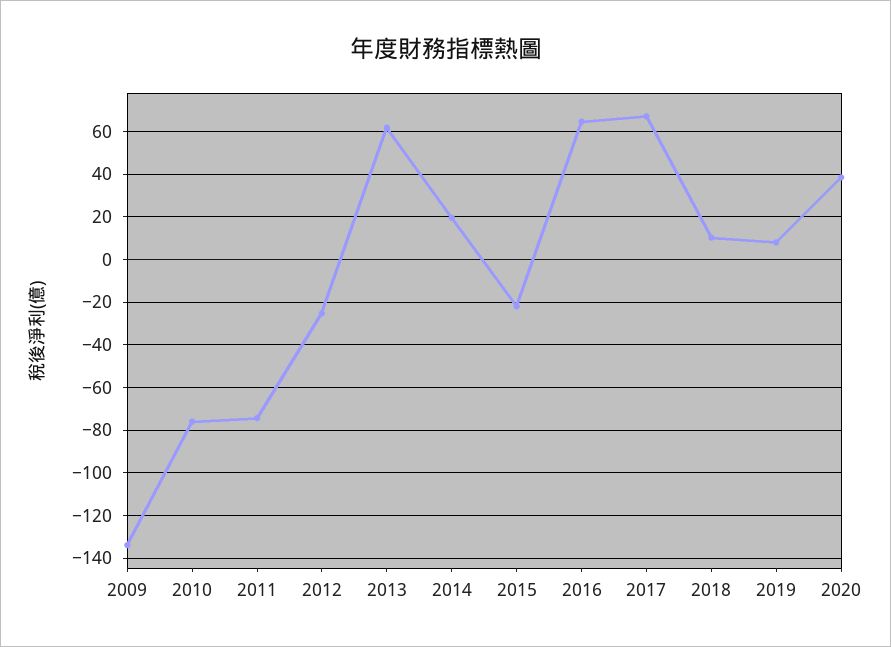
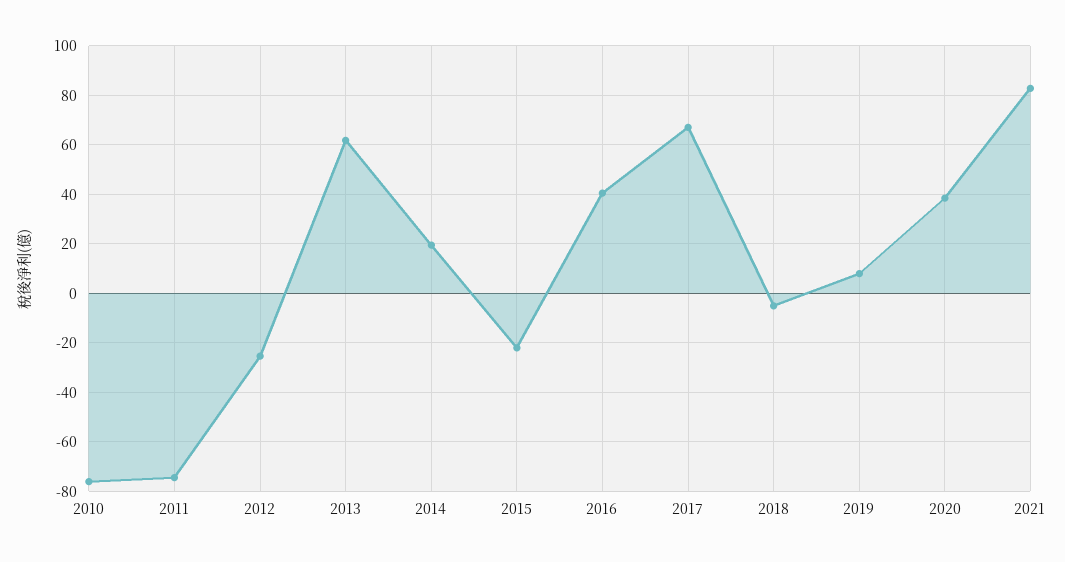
2009: -135 -> none
2016: 65 -> 40
2018: 10 -> -5
2021: none -> 82.5

